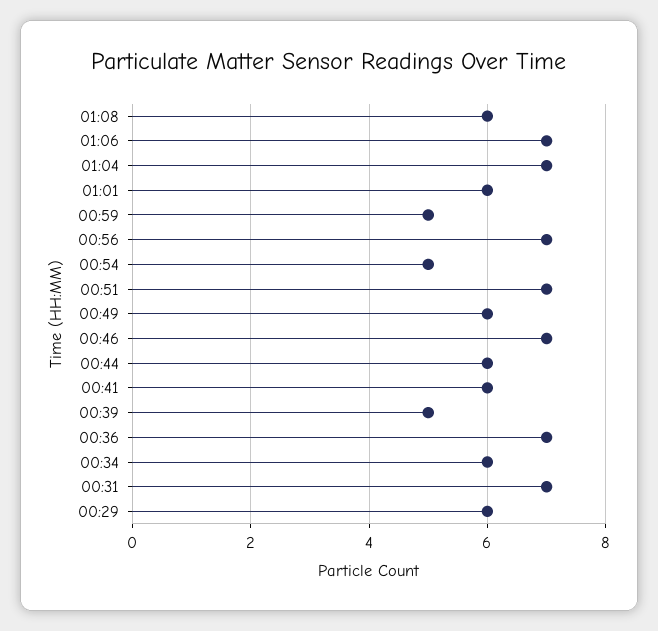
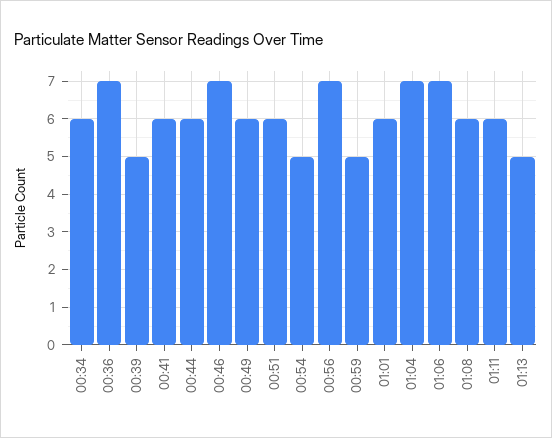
00:51: 7 -> 6
00:31: 7 -> none
00:29: 6 -> none
01:11: none -> 6
01:13: none -> 5

